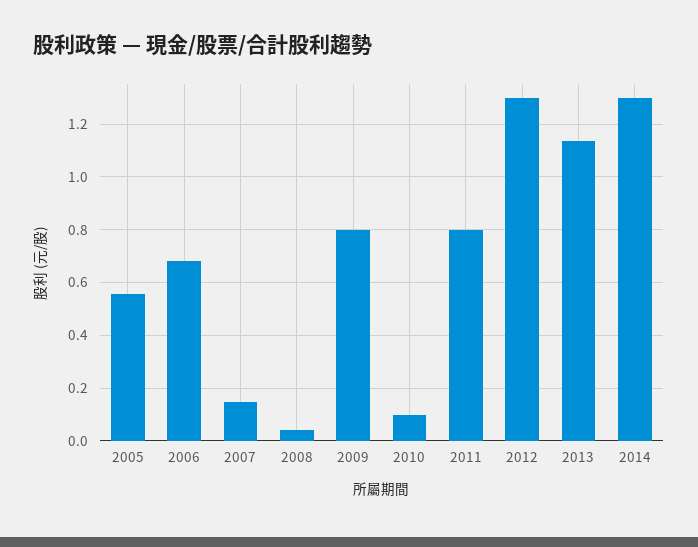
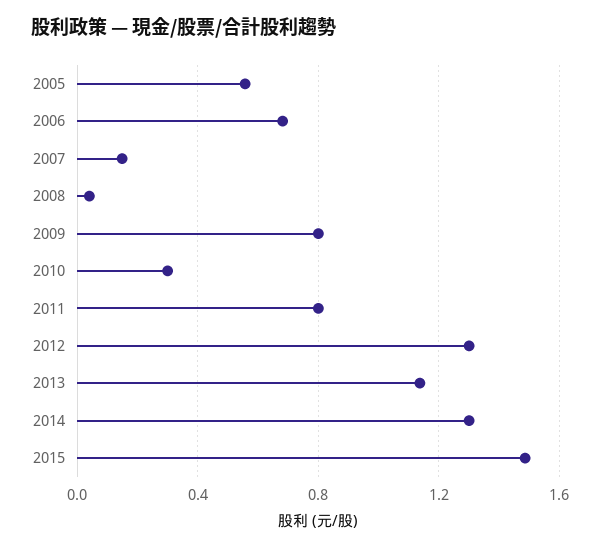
2010: 0.1 -> 0.3
2015: none -> 1.5

